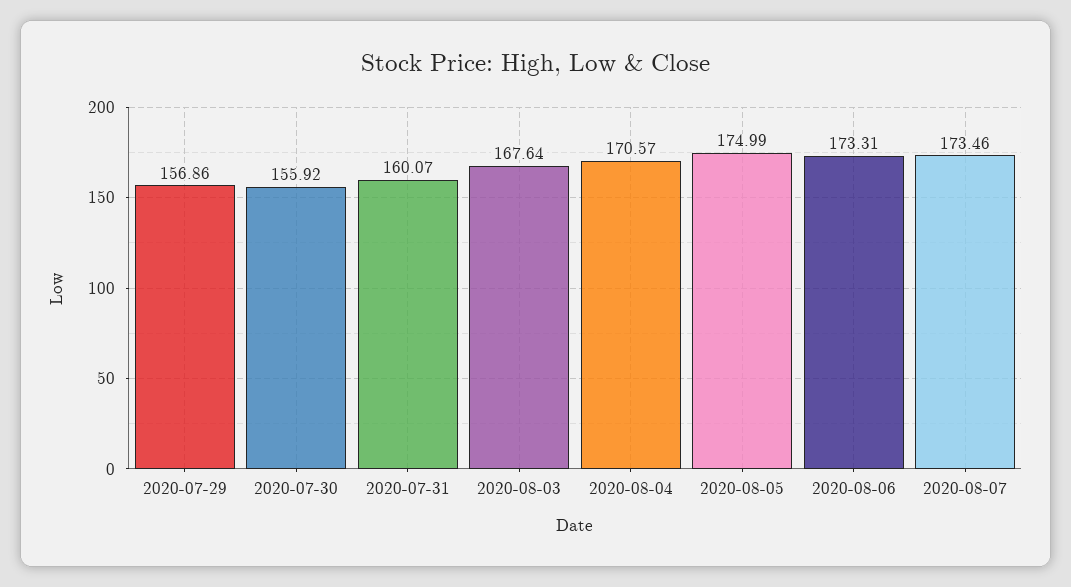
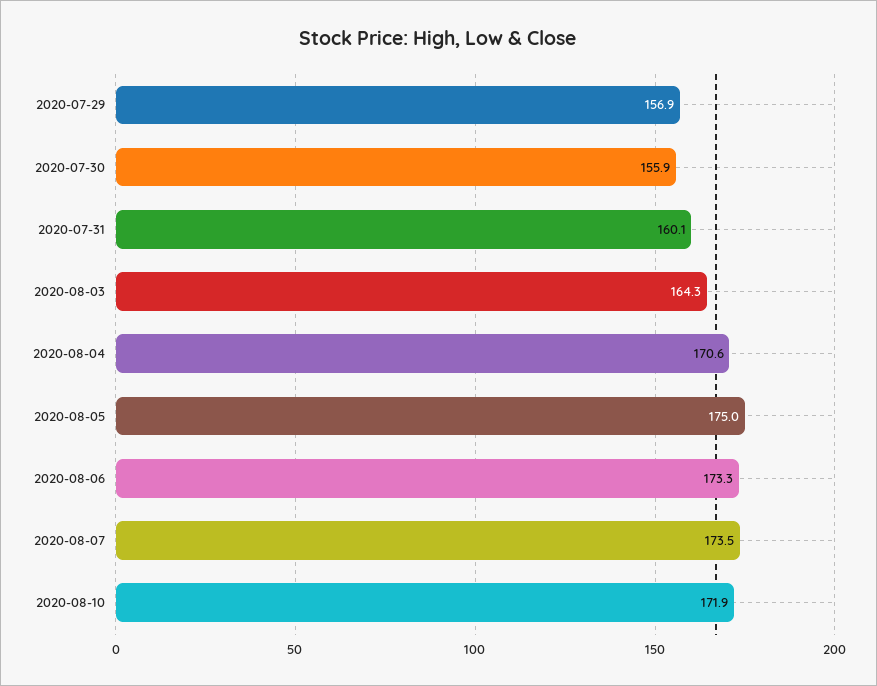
2020-08-03: 167.64 -> 164.3
2020-08-10: none -> 171.9

